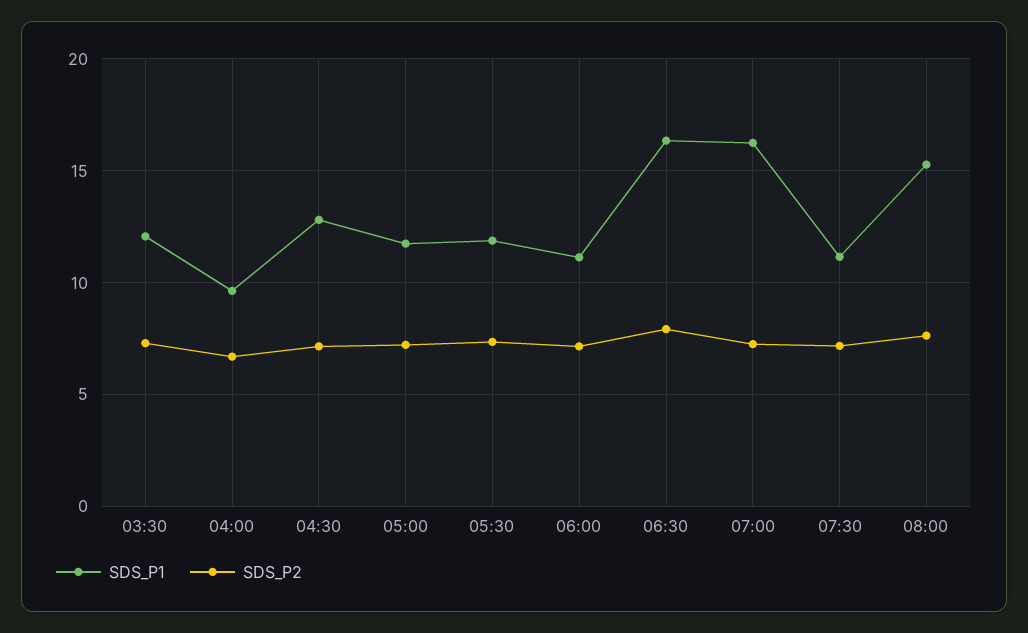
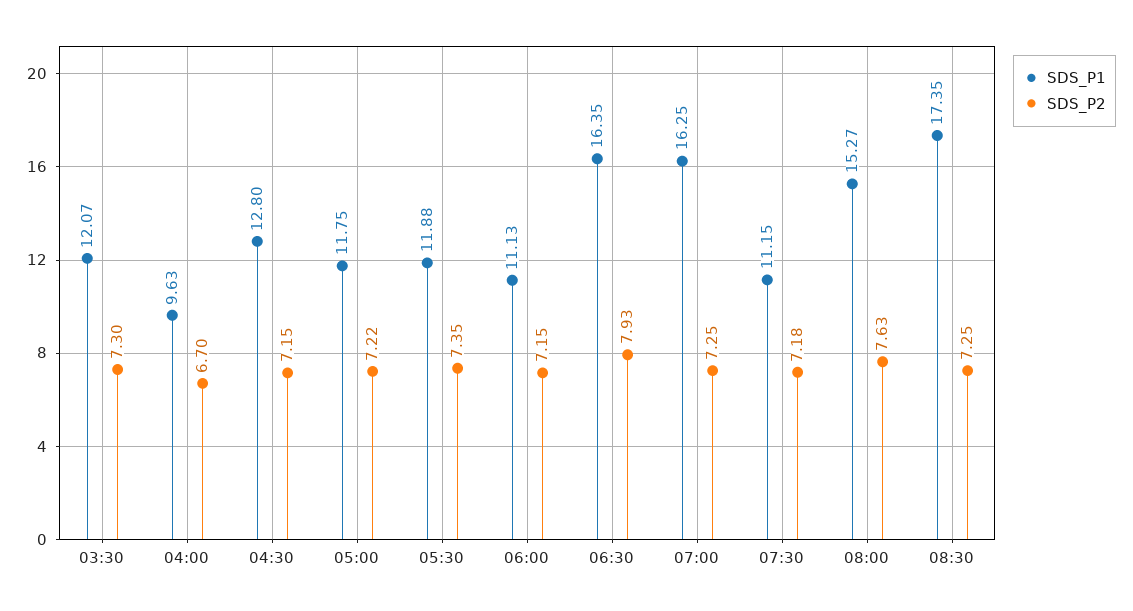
SDS_P1, 08:30: none -> 17.35
SDS_P2, 08:30: none -> 7.25

